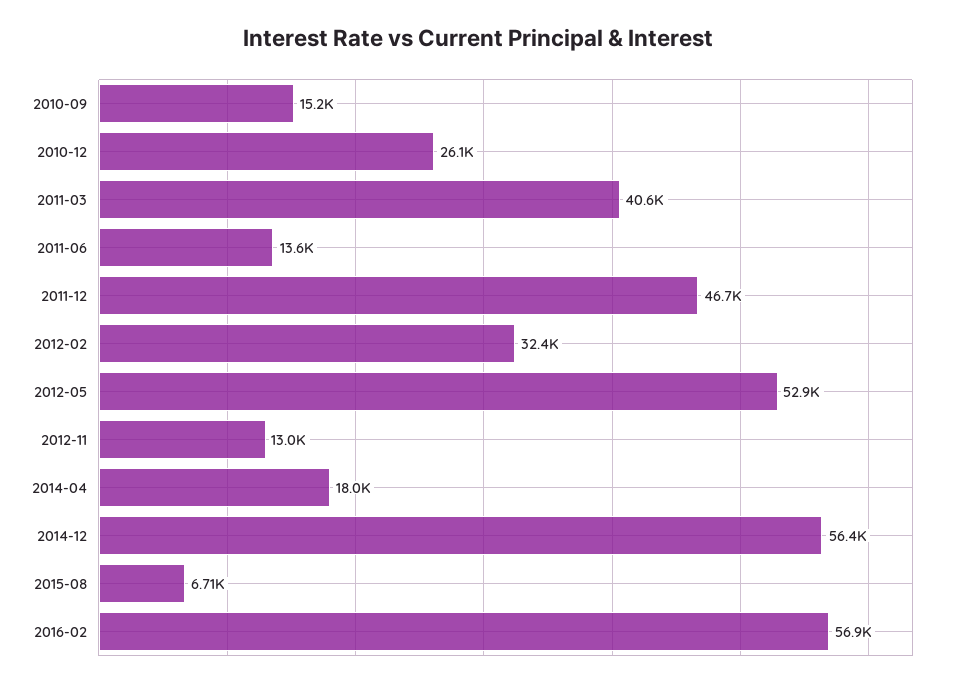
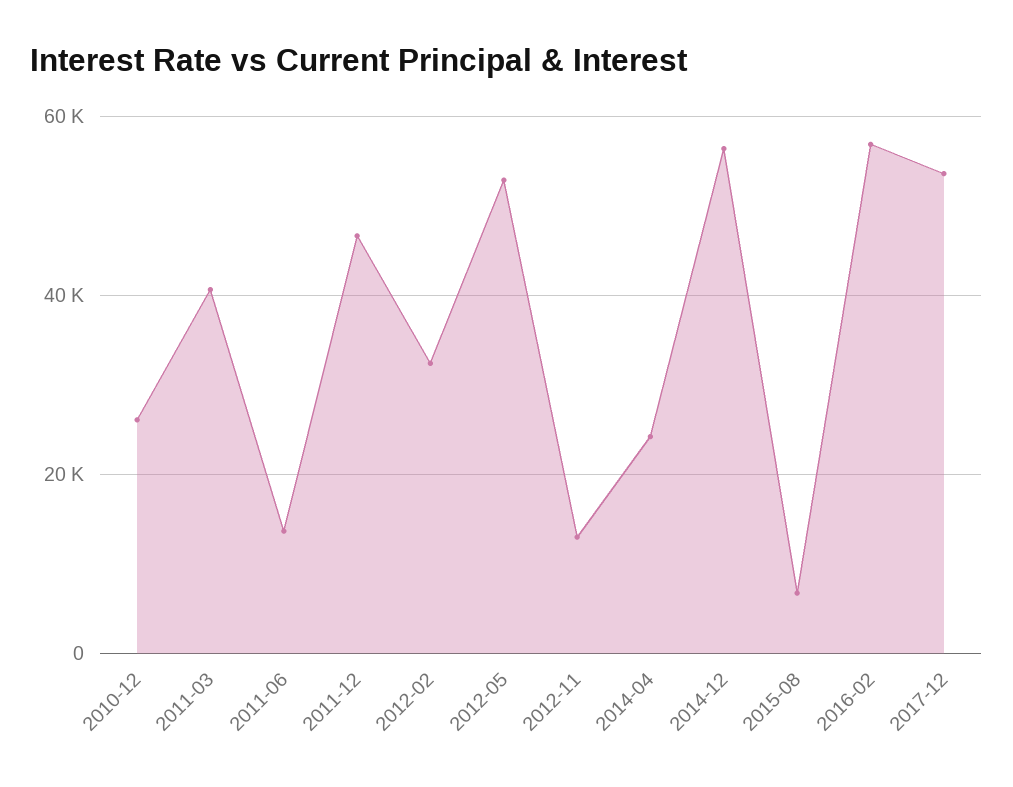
2010-09: 15200 -> none
2014-04: 18000 -> 24000
2017-12: none -> 54000

